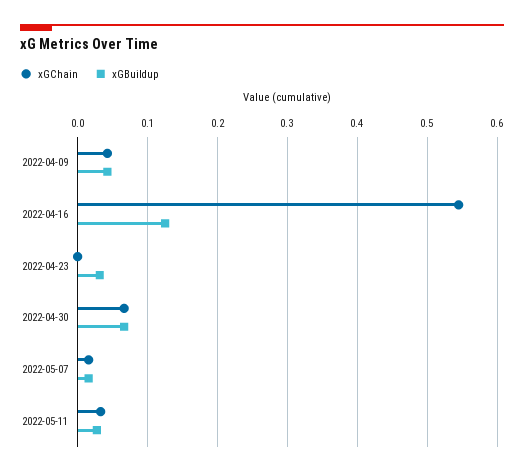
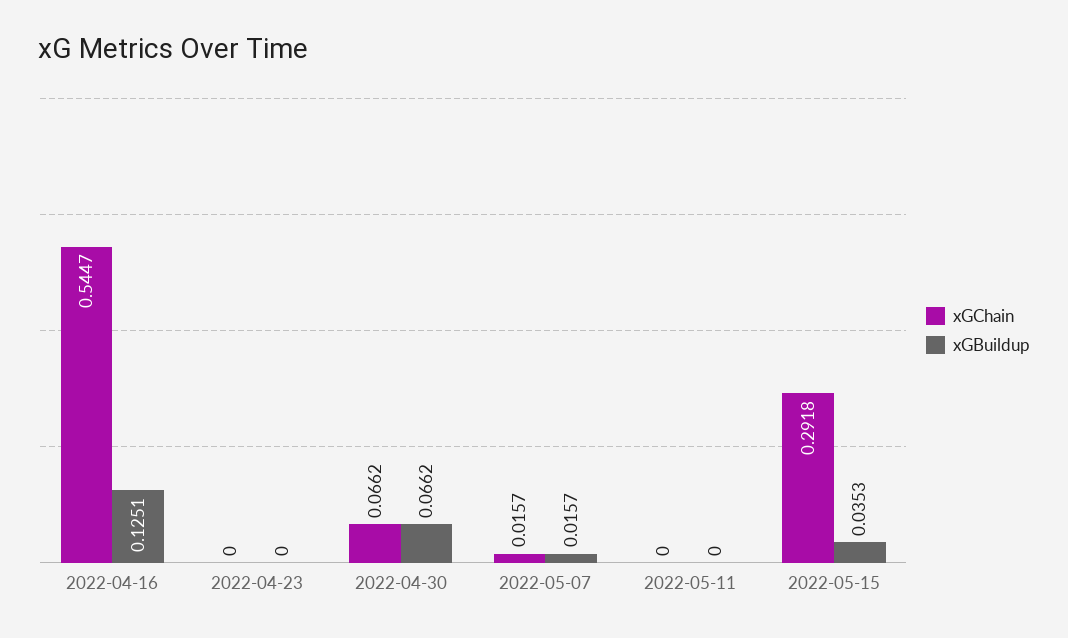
xGChain, 2022-04-09: 0.04 -> none
xGBuildup, 2022-04-09: 0.04 -> none
xGBuildup, 2022-04-23: 0.03 -> 0
xGChain, 2022-05-11: 0.03 -> 0
xGBuildup, 2022-05-11: 0.03 -> 0
xGChain, 2022-05-15: none -> 0.2918
xGBuildup, 2022-05-15: none -> 0.0353

